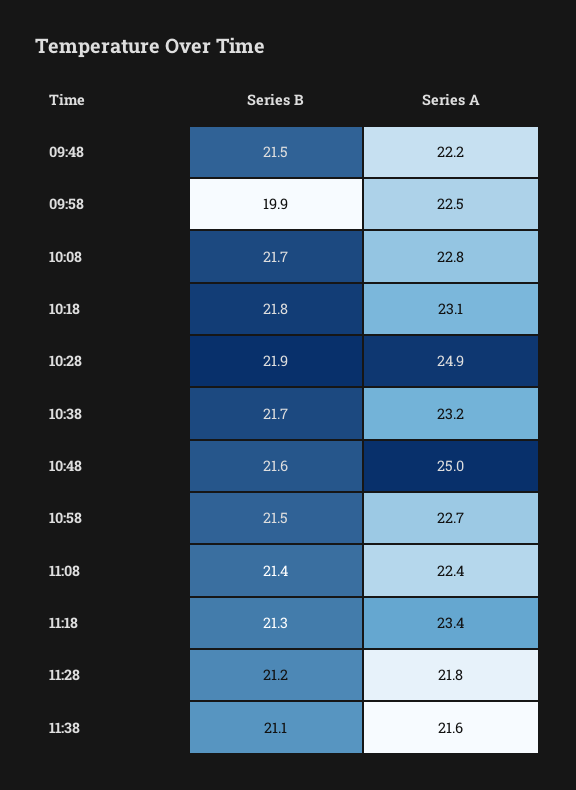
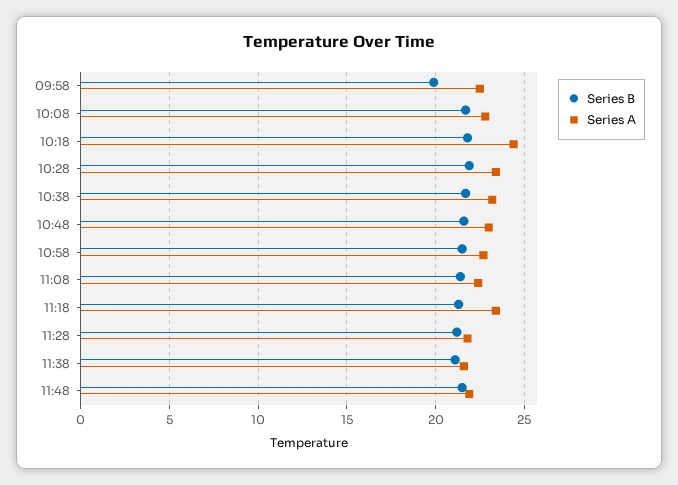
Series B, 09:48: 21.5 -> none
Series A, 09:48: 22.2 -> none
Series A, 10:18: 23.1 -> 24.5
Series A, 10:28: 24.9 -> 23.5
Series A, 10:48: 25 -> 23
Series B, 11:48: none -> 21.5
Series A, 11:48: none -> 22

